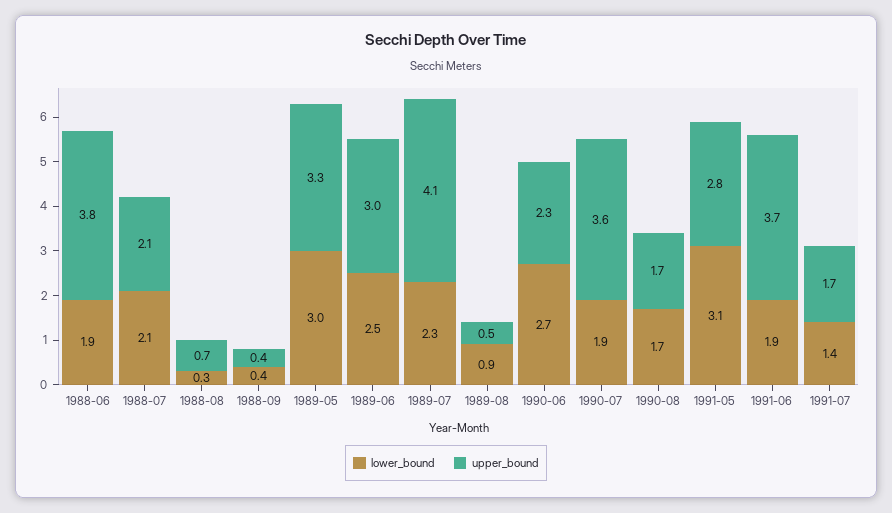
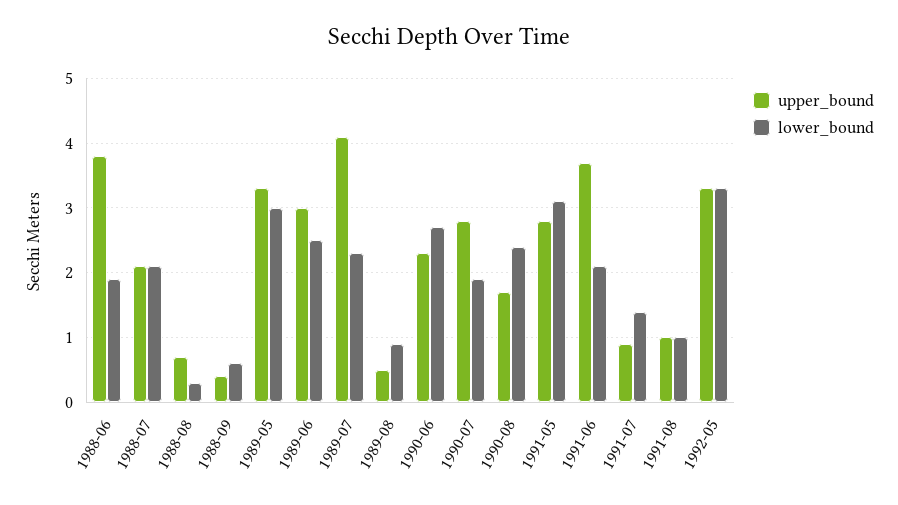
lower_bound, 1988-09: 0.4 -> 0.6
upper_bound, 1990-07: 3.6 -> 2.8
lower_bound, 1990-08: 1.7 -> 2.4
lower_bound, 1991-06: 1.9 -> 2.1
upper_bound, 1991-07: 1.7 -> 0.9
upper_bound, 1991-08: none -> 1
lower_bound, 1991-08: none -> 1
upper_bound, 1992-05: none -> 3.3
lower_bound, 1992-05: none -> 3.3

